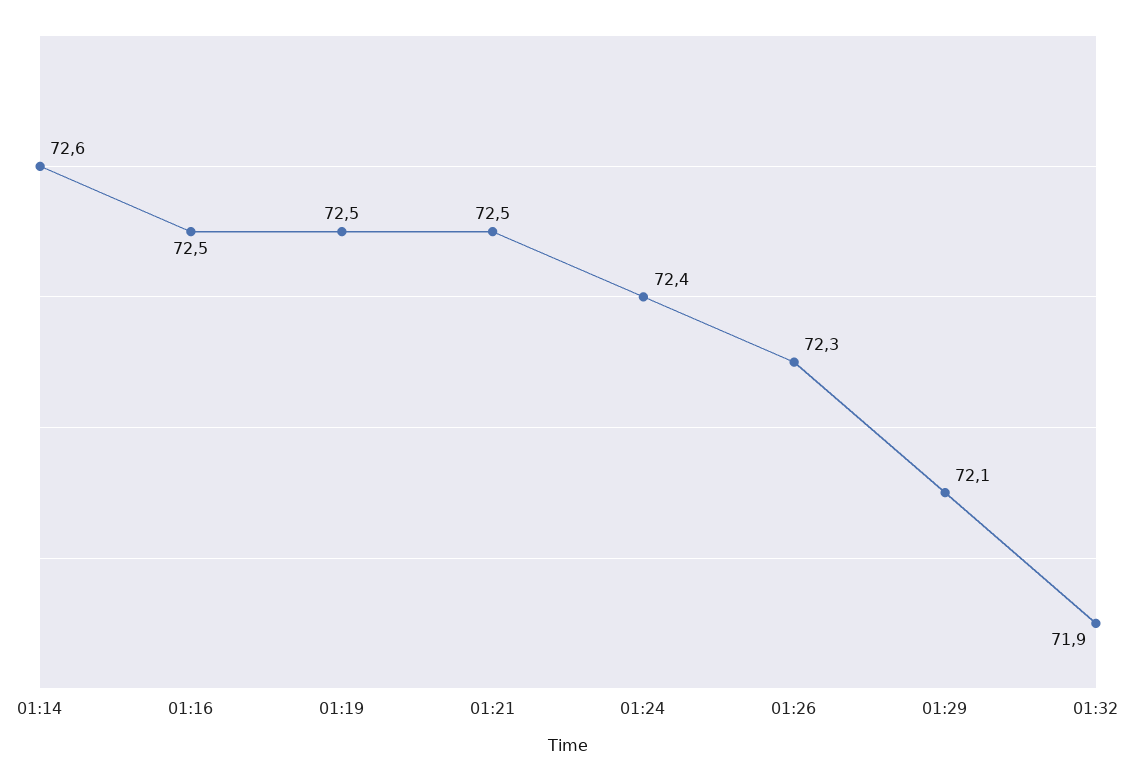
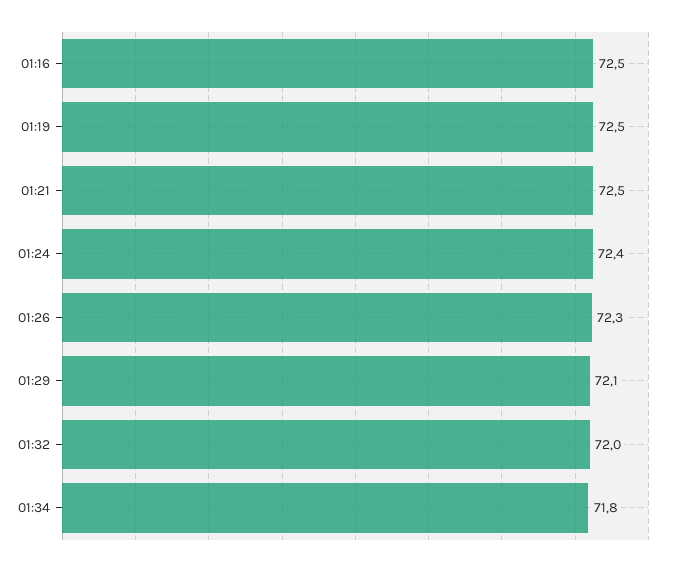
01:14: 72.6 -> none
01:32: 71.9 -> 72
01:34: none -> 71.8

